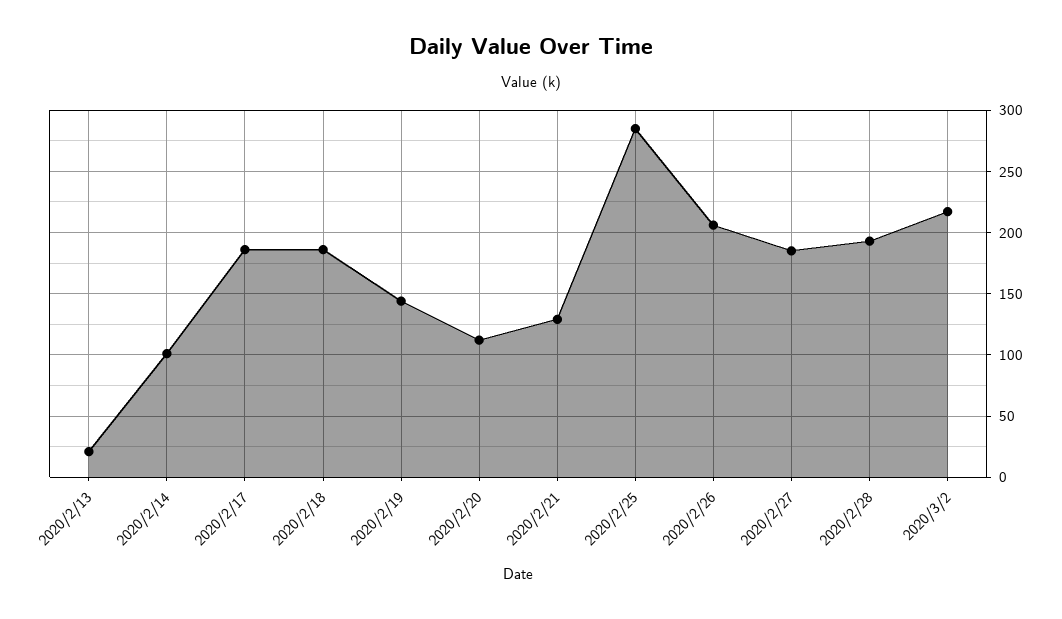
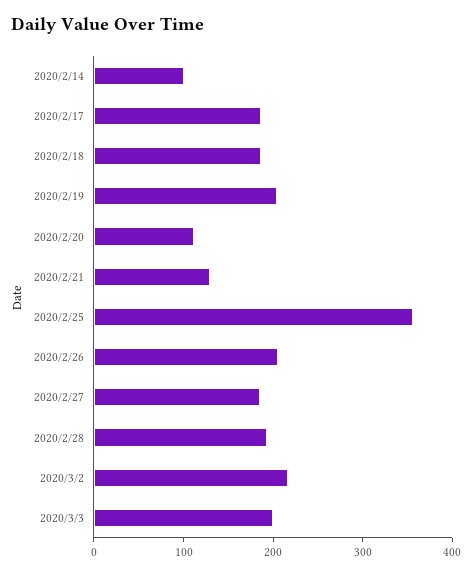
2020/2/13: 20 -> none
2020/2/19: 145 -> 200
2020/2/25: 285 -> 360
2020/3/3: none -> 200

